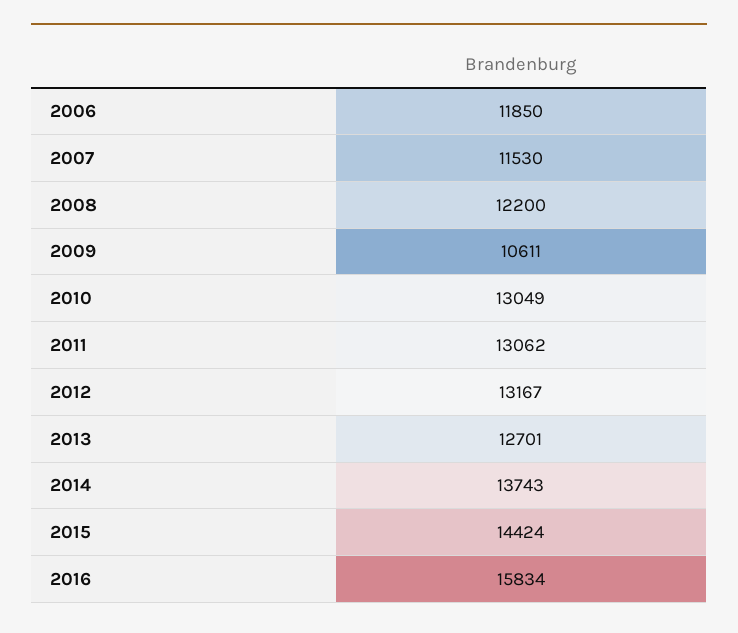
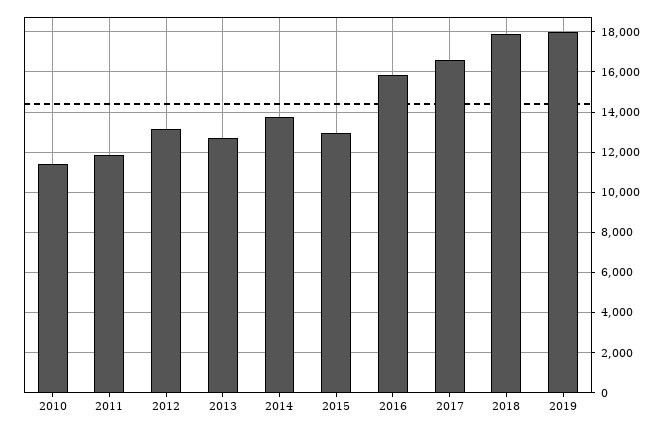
2006: 11850 -> none
2007: 11530 -> none
2008: 12200 -> none
2009: 10611 -> none
2010: 13049 -> 11500
2011: 13062 -> 12000
2015: 14424 -> 13000
2017: none -> 16500
2018: none -> 18000
2019: none -> 18000

